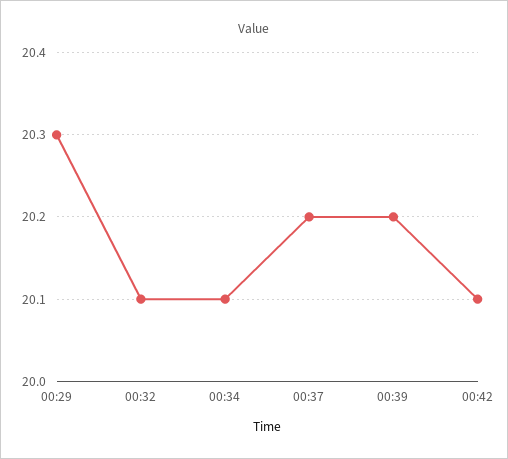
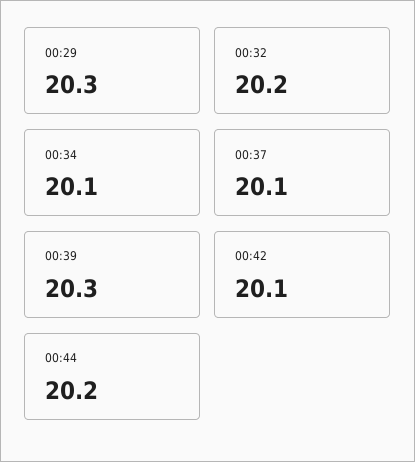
00:32: 20.1 -> 20.2
00:37: 20.2 -> 20.1
00:39: 20.2 -> 20.3
00:44: none -> 20.2

